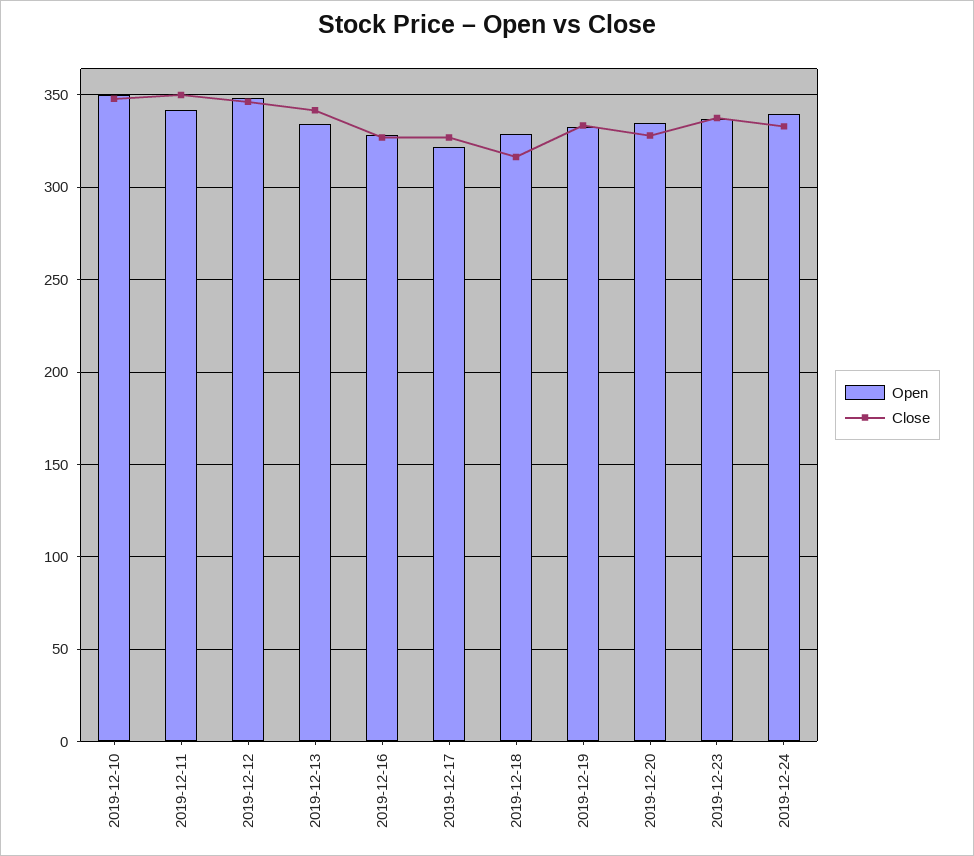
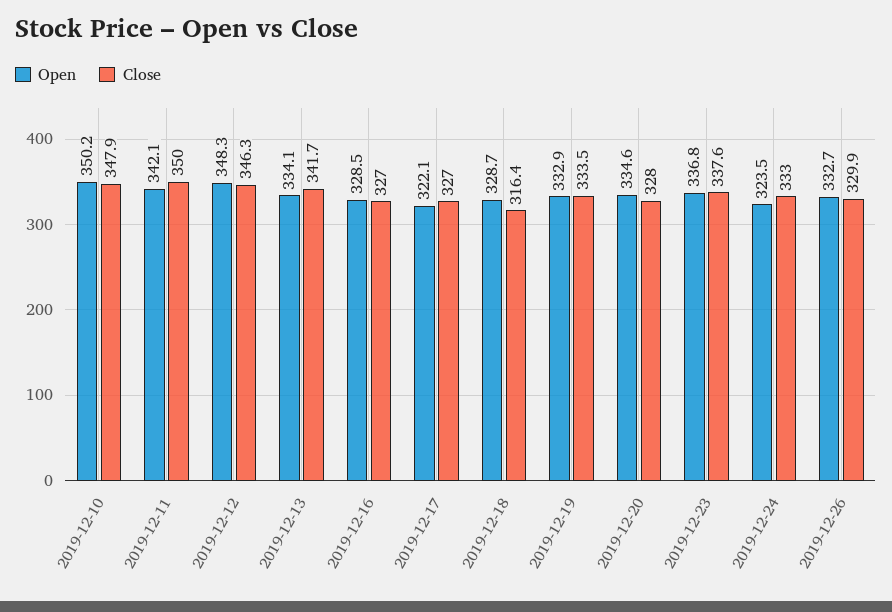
Open, 2019-12-24: 340 -> 323.5
Open, 2019-12-26: none -> 332.7
Close, 2019-12-26: none -> 329.9

